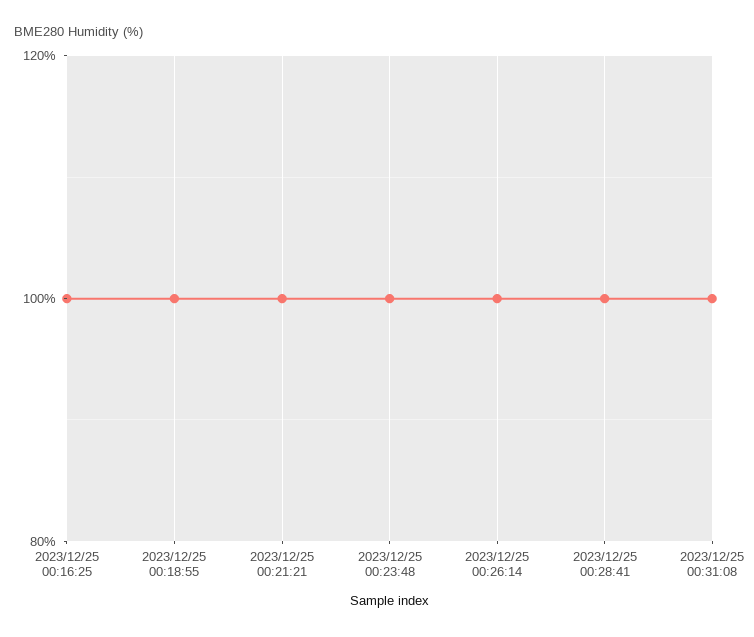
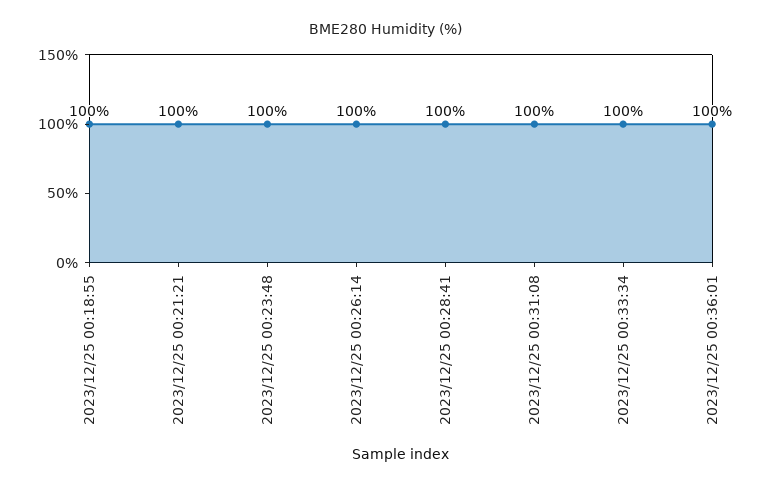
2023/12/25 00:16:25: 100 -> none
2023/12/25 00:33:34: none -> 100
2023/12/25 00:36:01: none -> 100

